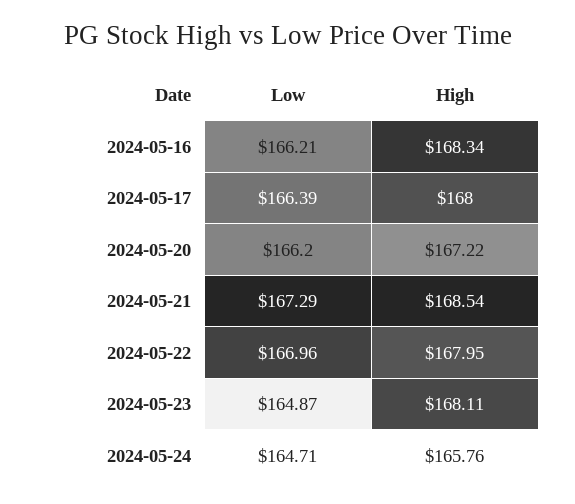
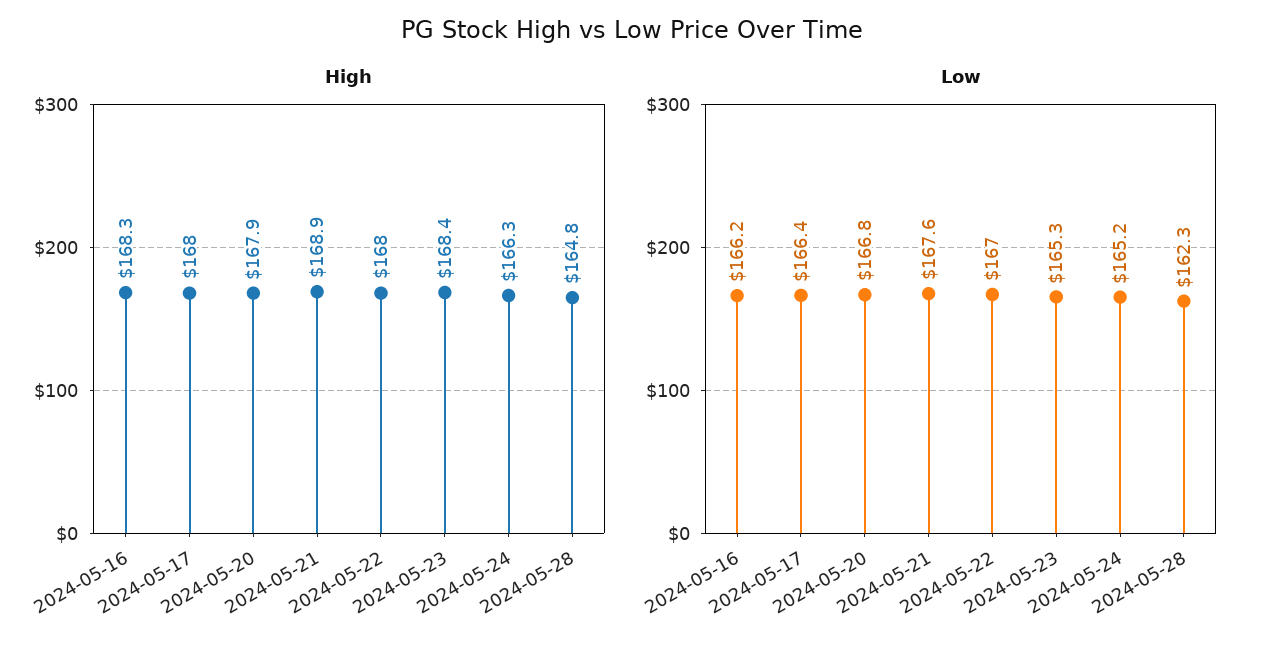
Low, 2024-05-20: 166.2 -> 166.8
High, 2024-05-20: 167.22 -> 167.9
Low, 2024-05-21: 167.29 -> 167.6
High, 2024-05-21: 168.54 -> 168.9
Low, 2024-05-23: 164.87 -> 165.3
High, 2024-05-23: 168.11 -> 168.4
Low, 2024-05-24: 164.71 -> 165.2
High, 2024-05-24: 165.76 -> 166.3
High, 2024-05-28: none -> 164.8
Low, 2024-05-28: none -> 162.3

